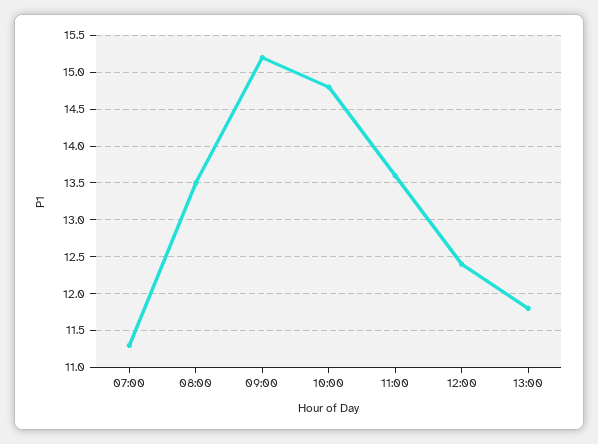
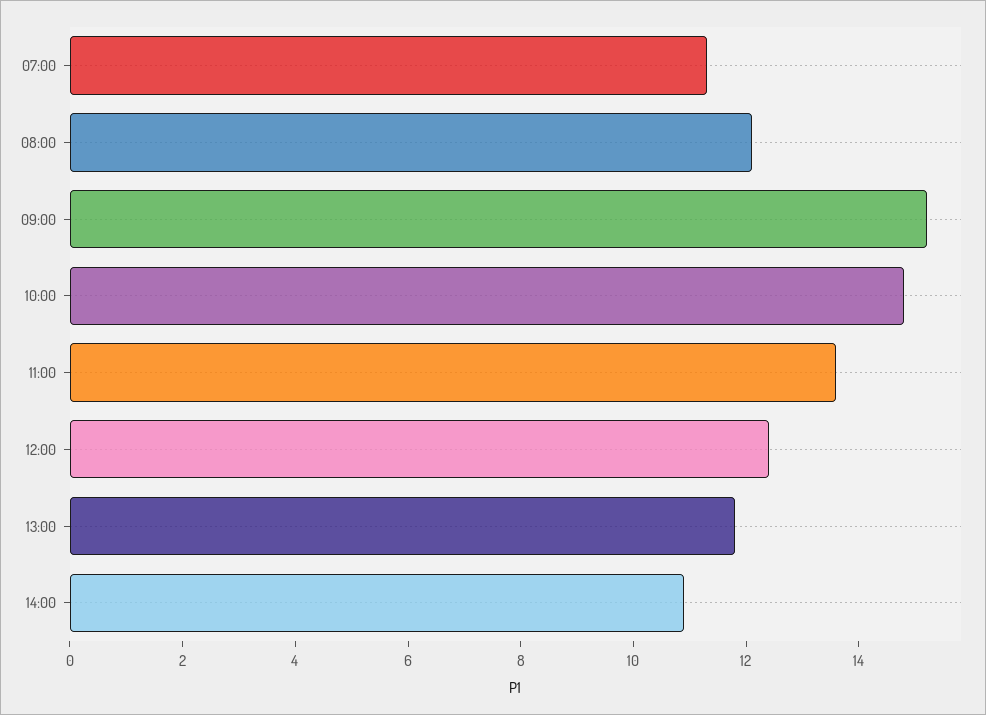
08:00: 13.5 -> 12
14:00: none -> 11

